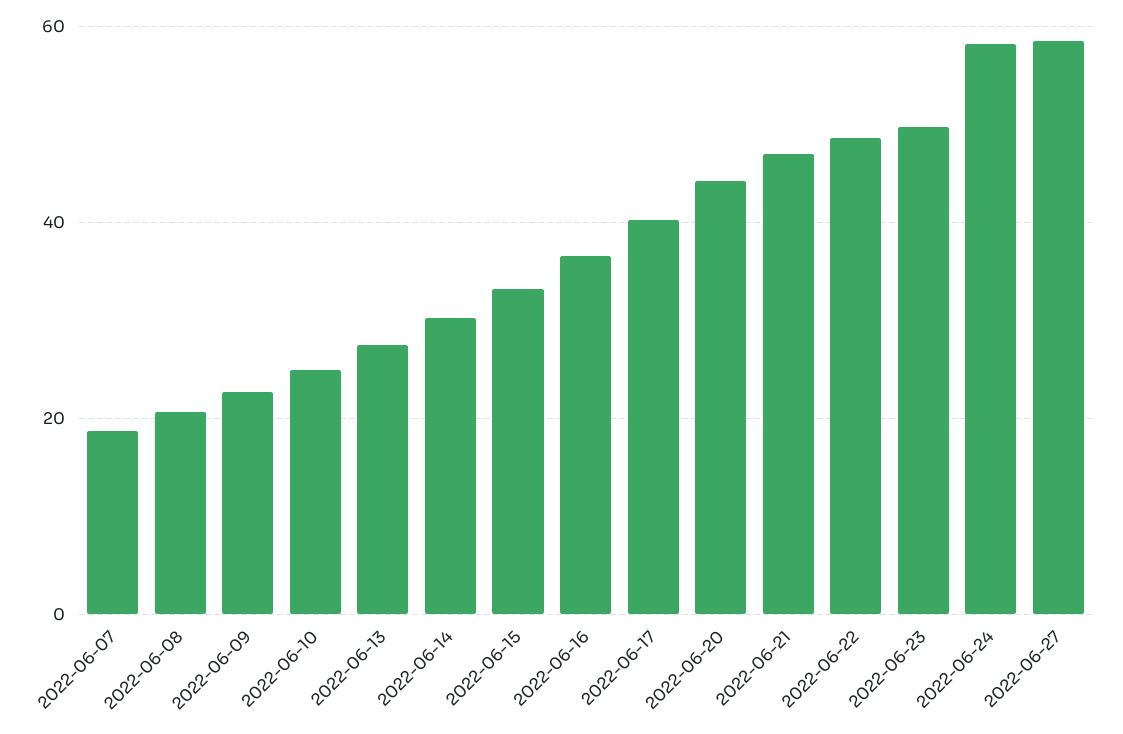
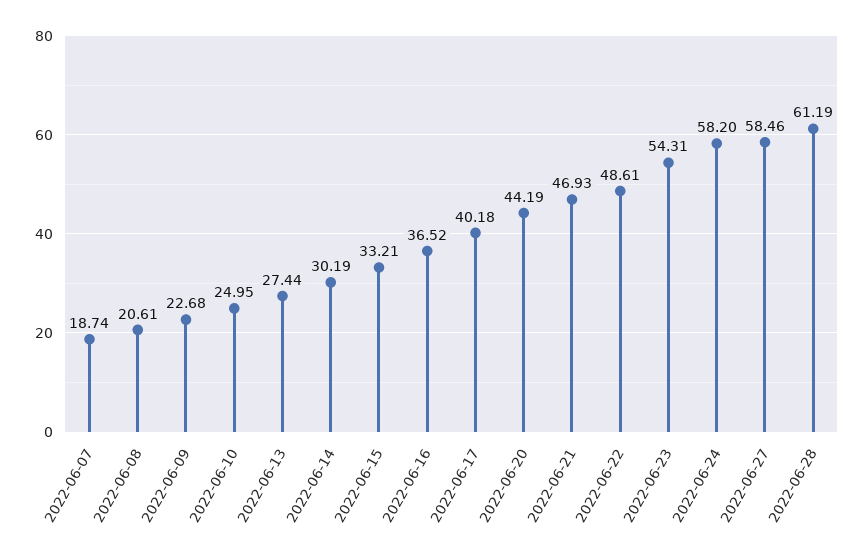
2022-06-23: 50 -> 54.31
2022-06-28: none -> 61.19

